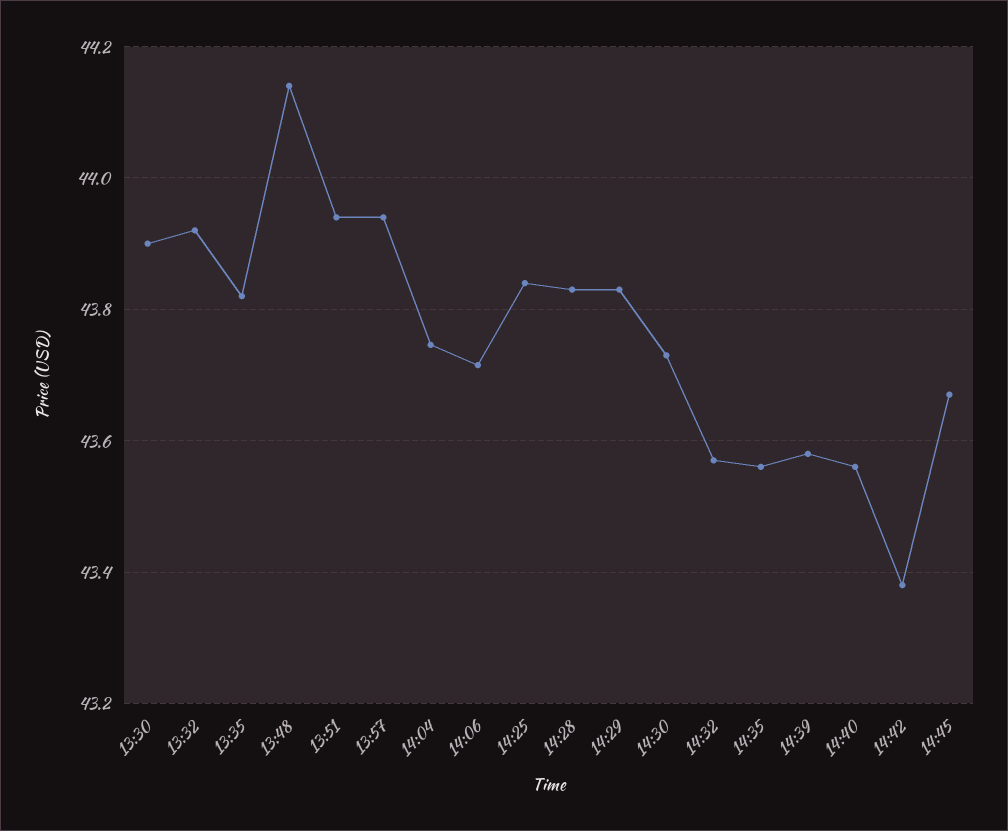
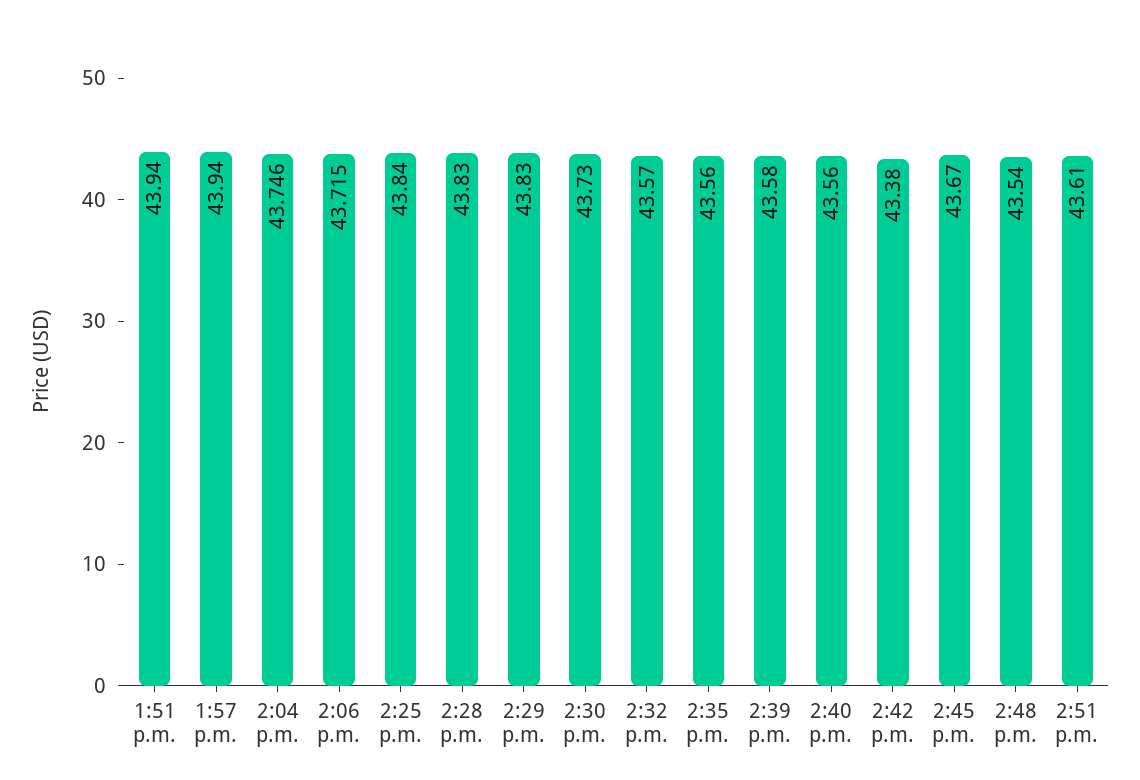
13:30: 43.9 -> none
13:32: 43.92 -> none
13:35: 43.82 -> none
13:48: 44.14 -> none
2:48 p.m.: none -> 43.54
2:51 p.m.: none -> 43.61

